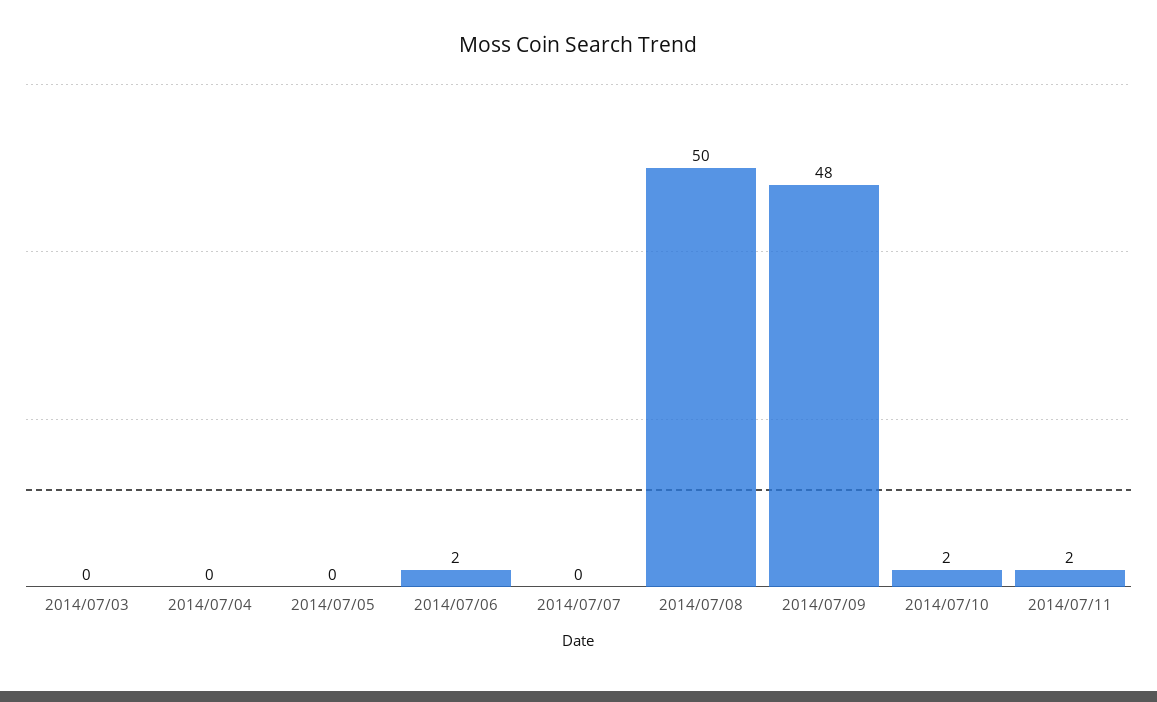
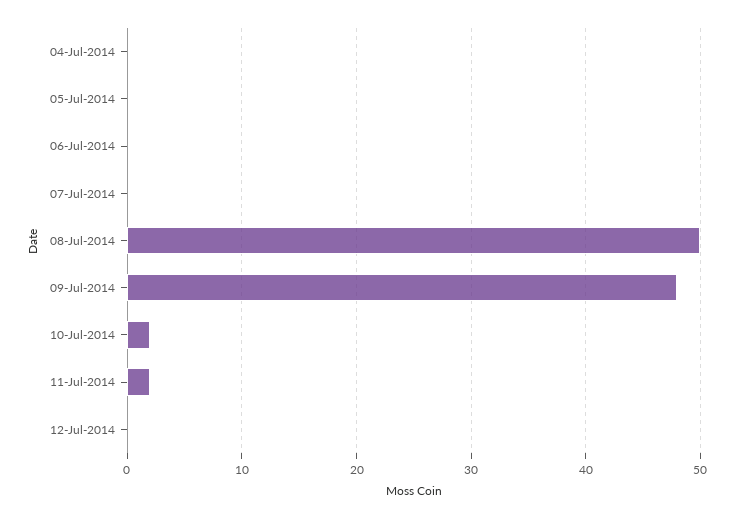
2014/07/03: 0 -> none
2014/07/06: 2 -> 0
12-Jul-2014: none -> 0

